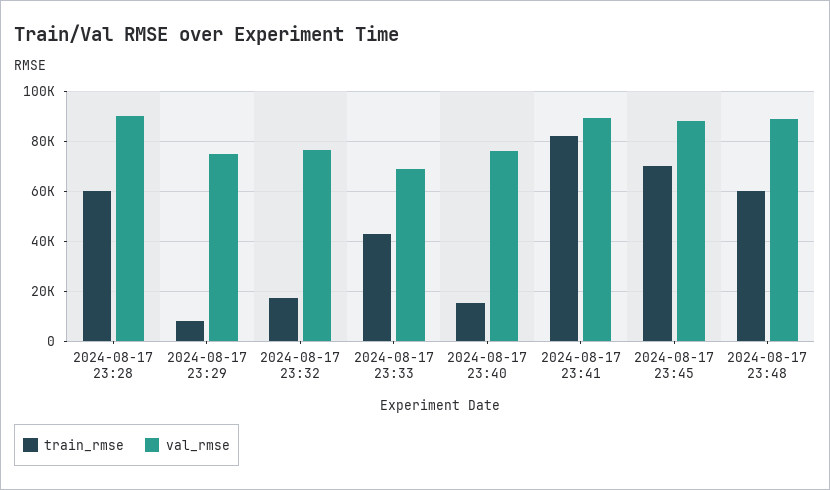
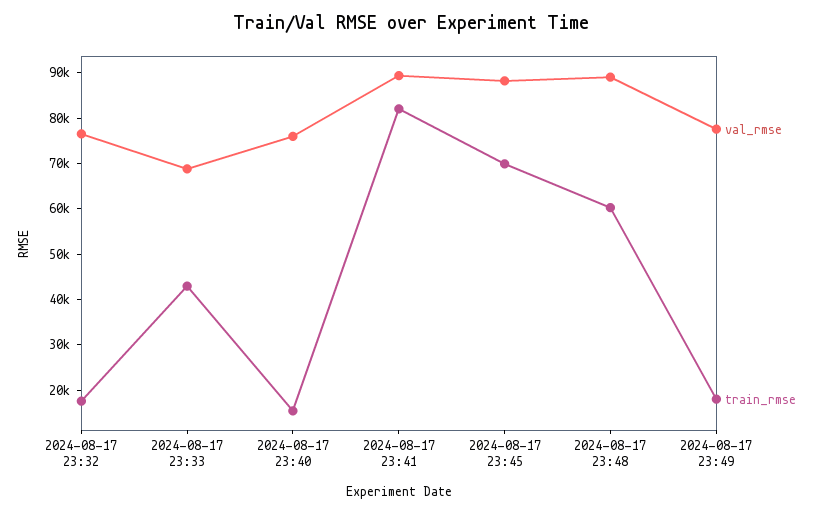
train_rmse, 2024-08-17 23:28: 60000 -> none
val_rmse, 2024-08-17 23:28: 90000 -> none
train_rmse, 2024-08-17 23:29: 7500 -> none
val_rmse, 2024-08-17 23:29: 75000 -> none
val_rmse, 2024-08-17 23:49: none -> 78000
train_rmse, 2024-08-17 23:49: none -> 18000

